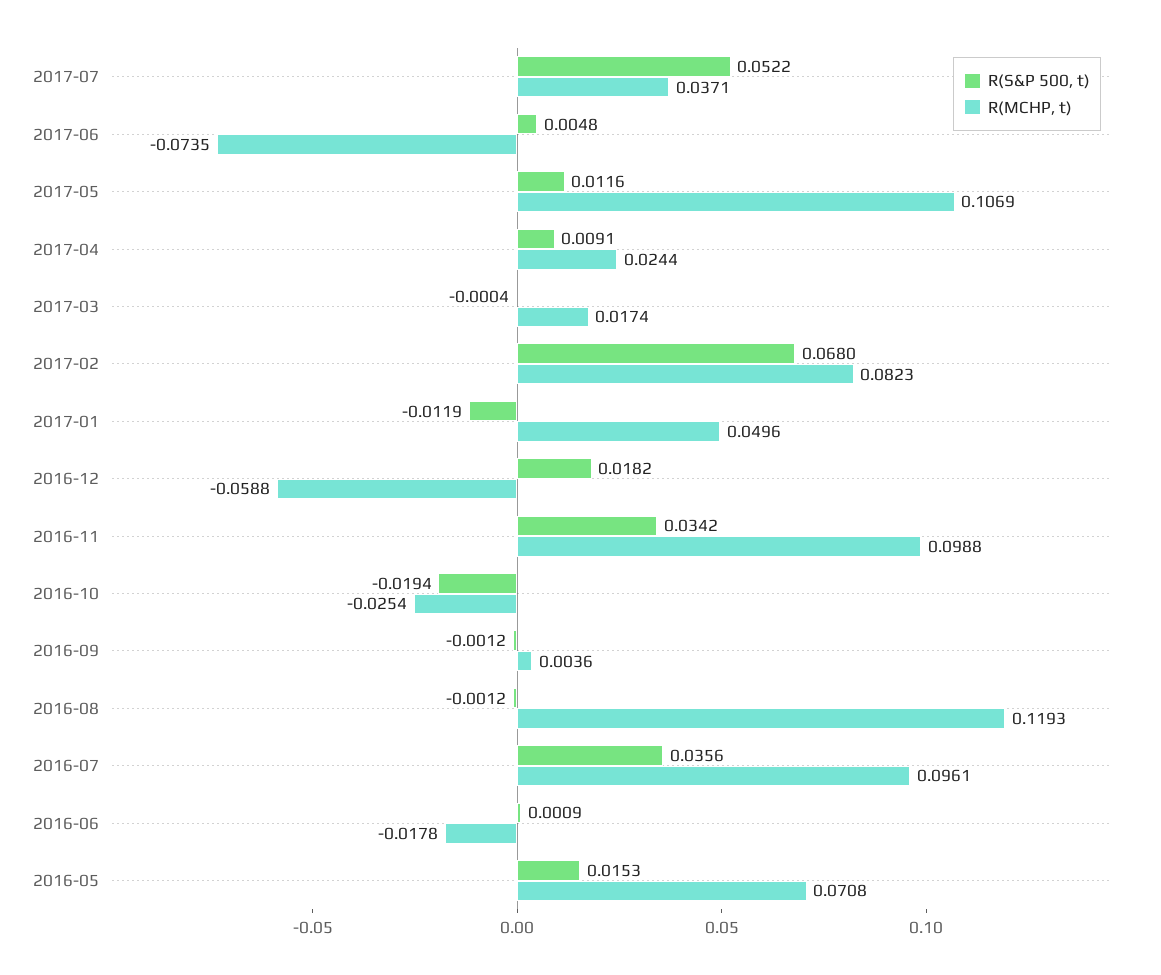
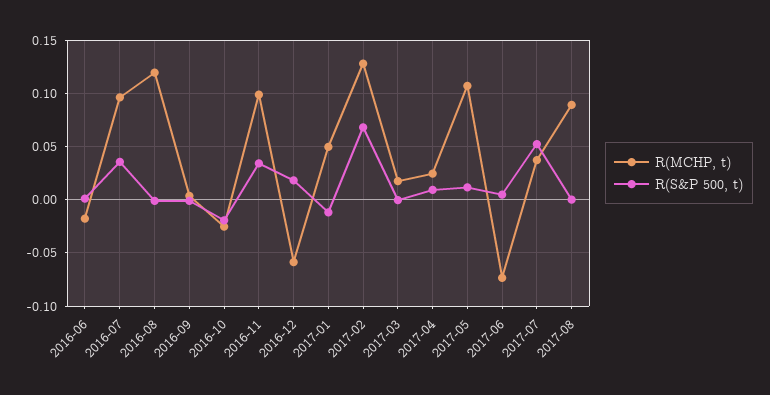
R(MCHP, t), 2017-02: 0.0823 -> 0.13
R(S&P 500, t), 2016-05: 0.0153 -> none
R(MCHP, t), 2016-05: 0.0708 -> none
R(MCHP, t), 2017-08: none -> 0.09
R(S&P 500, t), 2017-08: none -> 0

